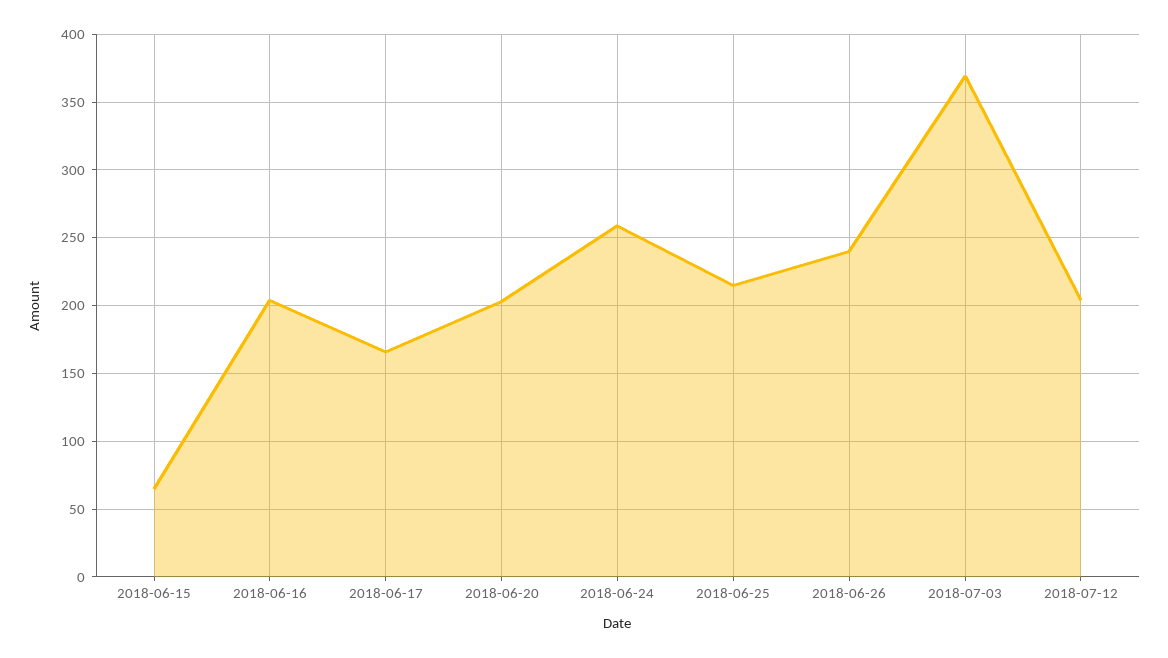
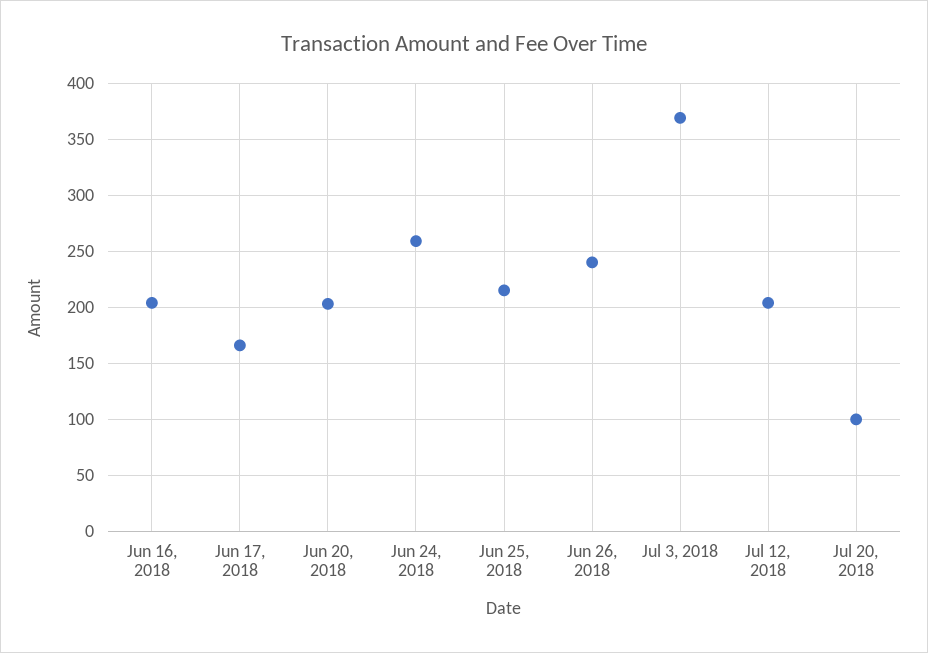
2018-06-15: 65 -> none
Jul 20, 2018: none -> 100

